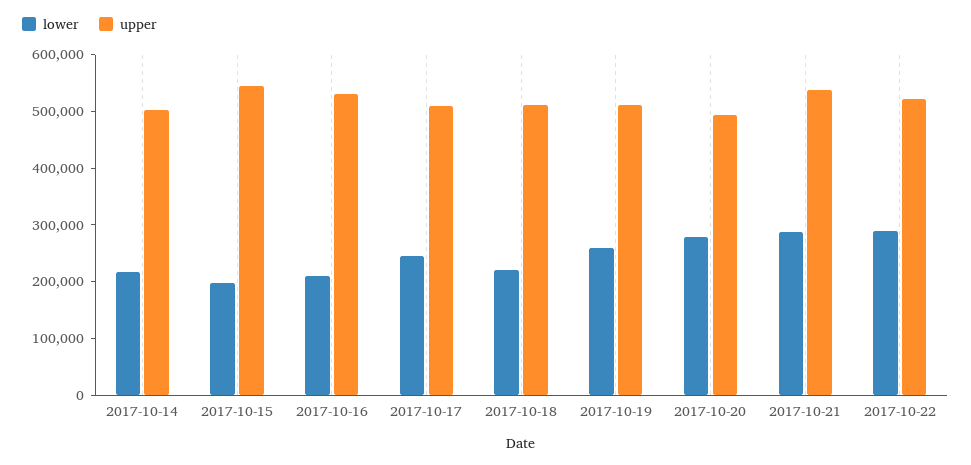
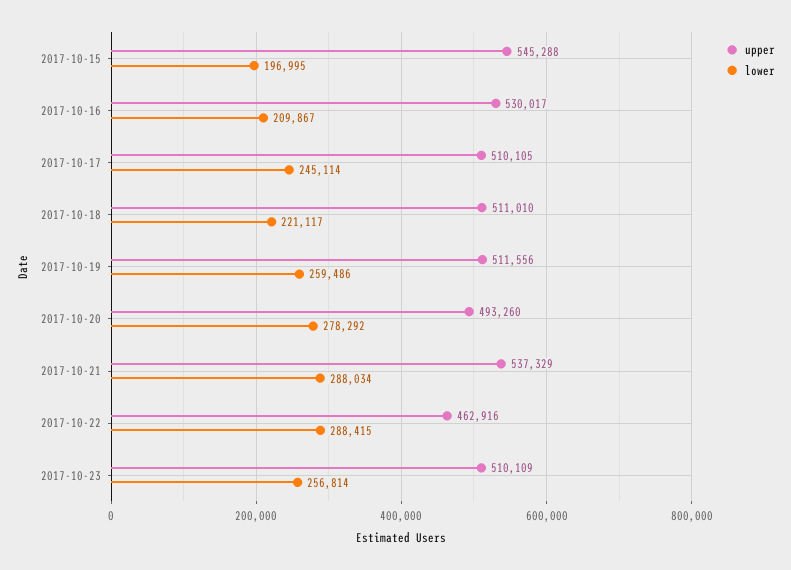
lower, 2017-10-14: 220000 -> none
upper, 2017-10-14: 500000 -> none
upper, 2017-10-22: 520000 -> 462916
upper, 2017-10-23: none -> 510109
lower, 2017-10-23: none -> 256814

